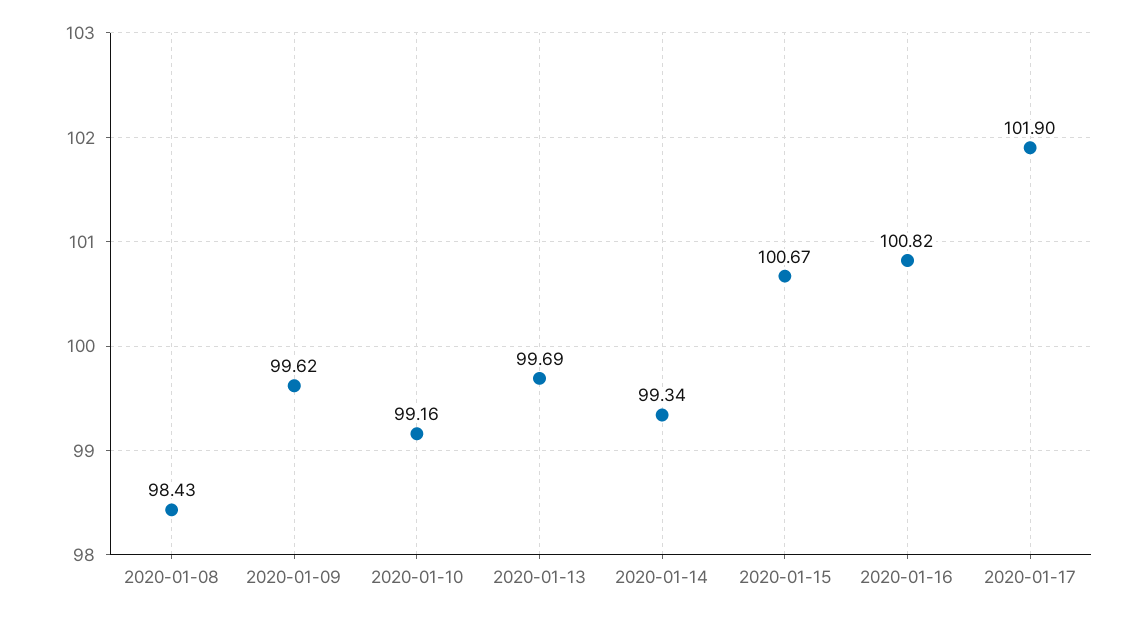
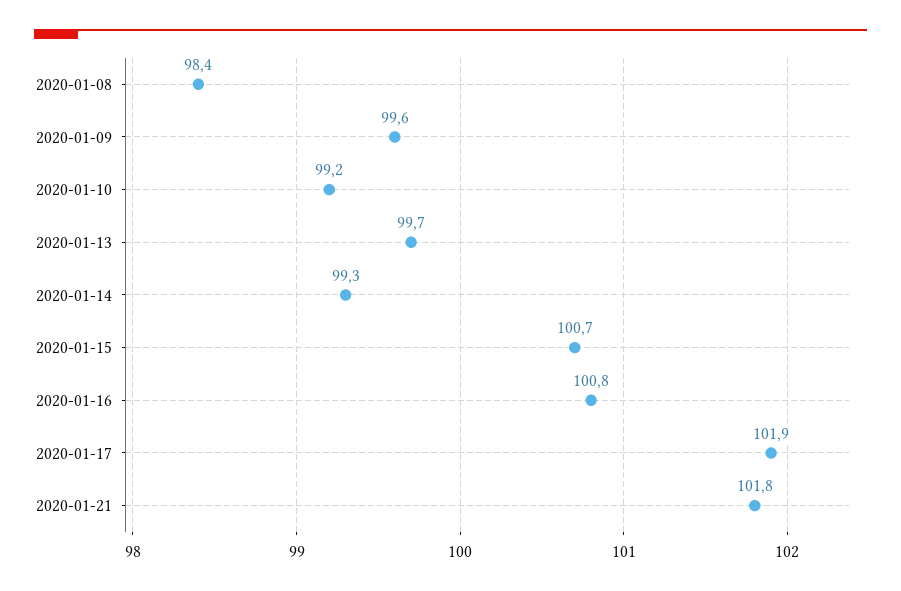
2020-01-21: none -> 101.8

